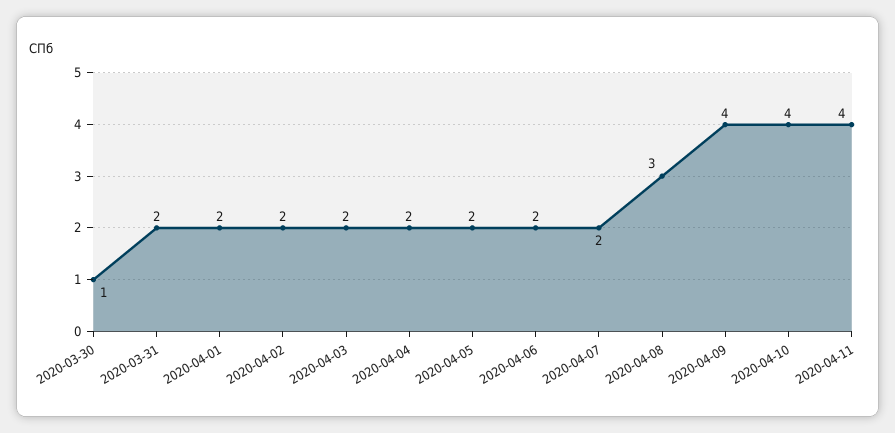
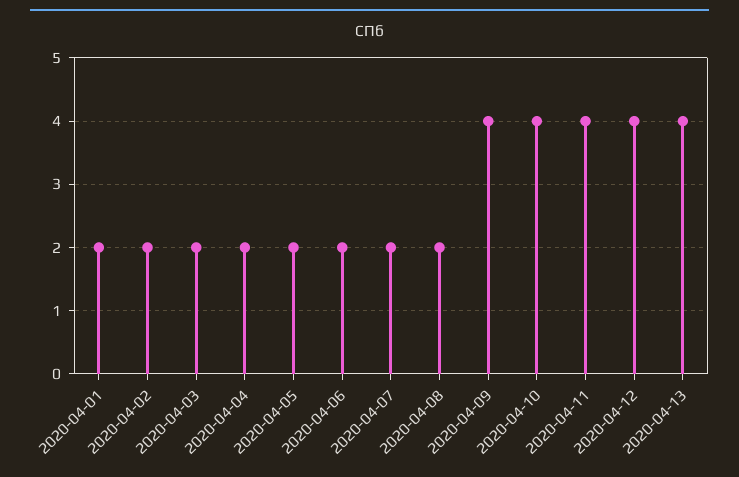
2020-03-30: 1 -> none
2020-03-31: 2 -> none
2020-04-08: 3 -> 2
2020-04-12: none -> 4
2020-04-13: none -> 4

